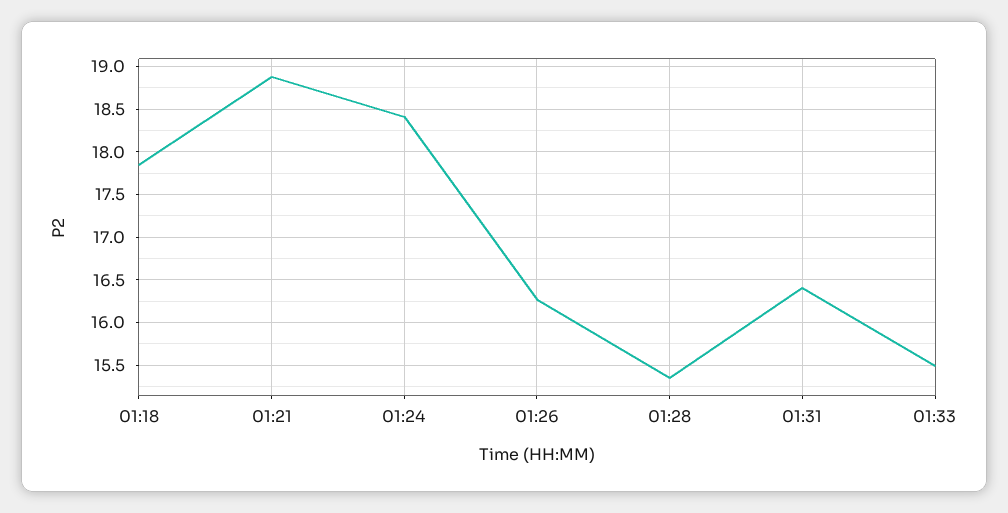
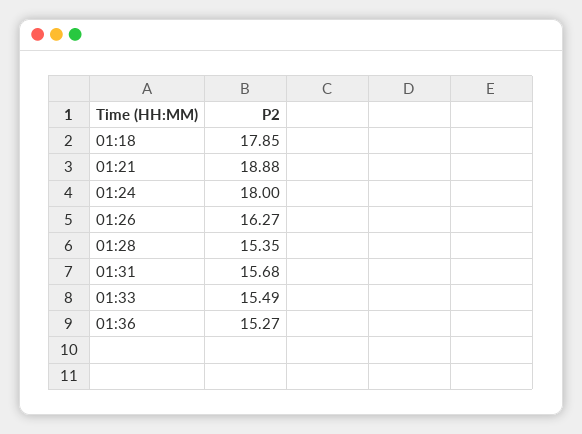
01:24: 18.4 -> 18
01:31: 16.4 -> 15.68
01:36: none -> 15.27

